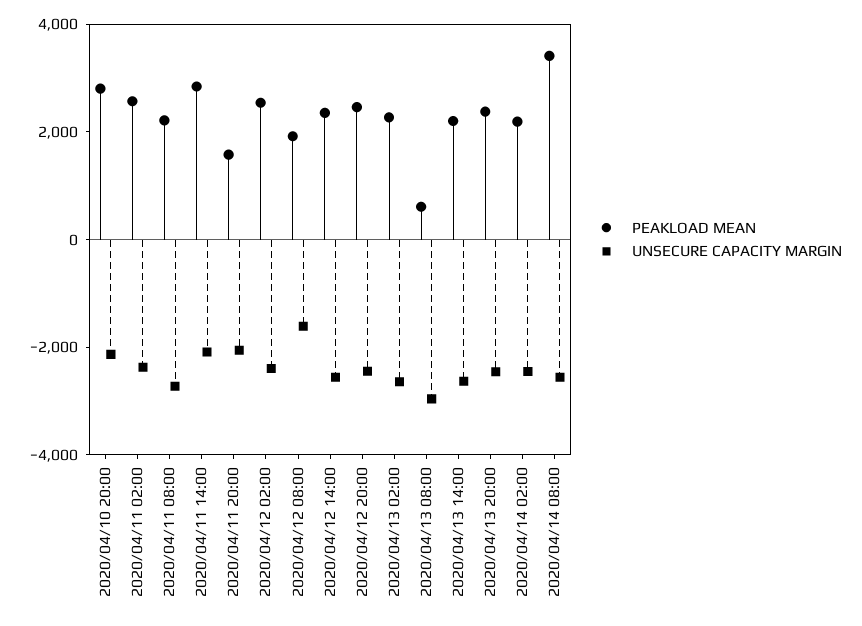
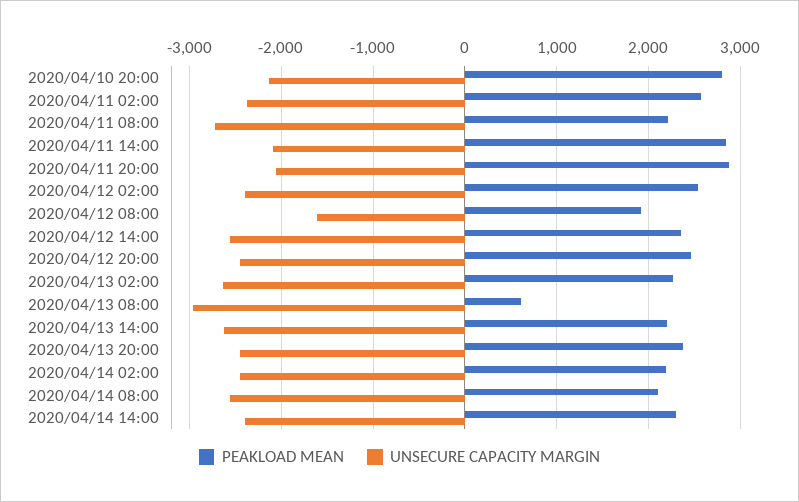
PEAKLOAD MEAN, 2020/04/11 20:00: 1500 -> 2900
PEAKLOAD MEAN, 2020/04/14 08:00: 3500 -> 2100
PEAKLOAD MEAN, 2020/04/14 14:00: none -> 2300
UNSECURE CAPACITY MARGIN, 2020/04/14 14:00: none -> -2400

